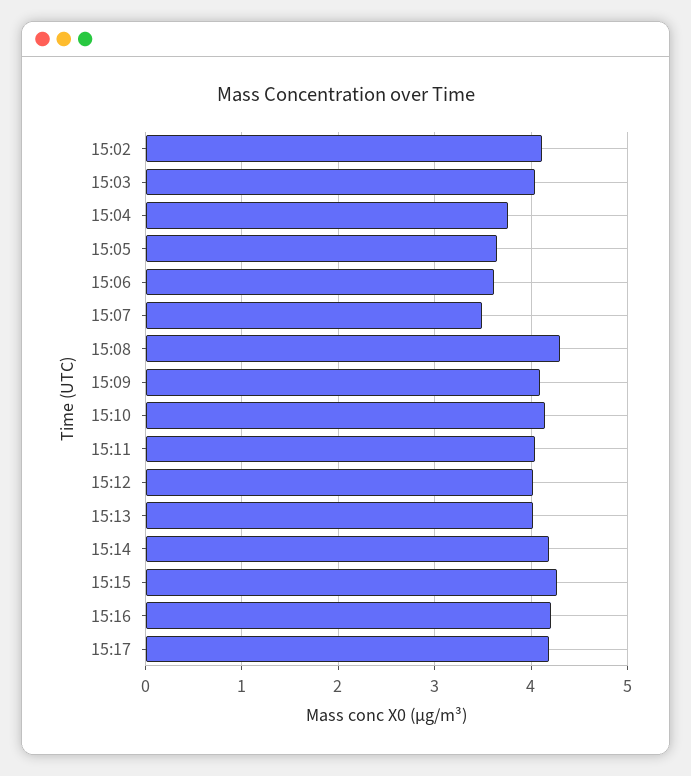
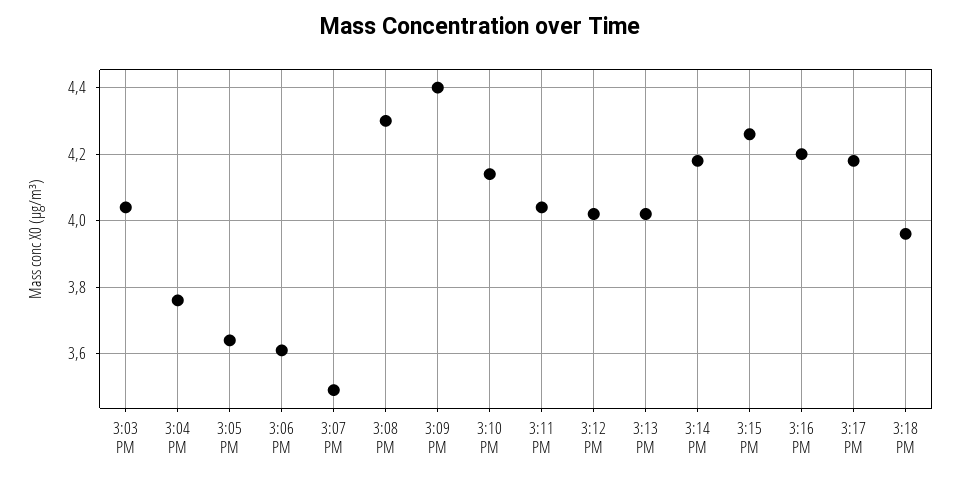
15:02: 4.1 -> none
15:09: 4.1 -> 4.4
3:18 PM: none -> 3.95

